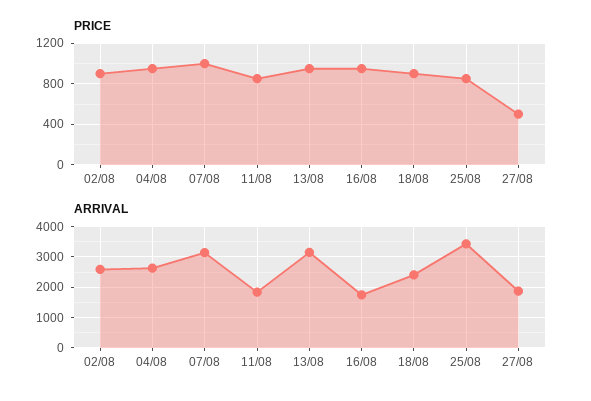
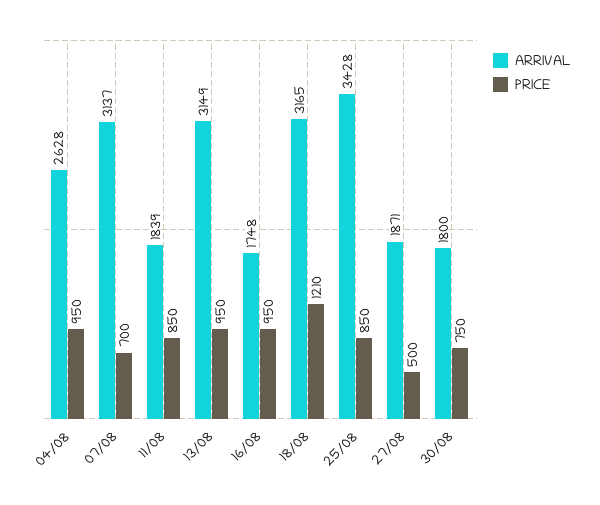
PRICE, 02/08: 900 -> none
PRICE, 07/08: 1000 -> 700
PRICE, 18/08: 900 -> 1210
ARRIVAL, 02/08: 2600 -> none
ARRIVAL, 18/08: 2400 -> 3165
ARRIVAL, 30/08: none -> 1800
PRICE, 30/08: none -> 750

